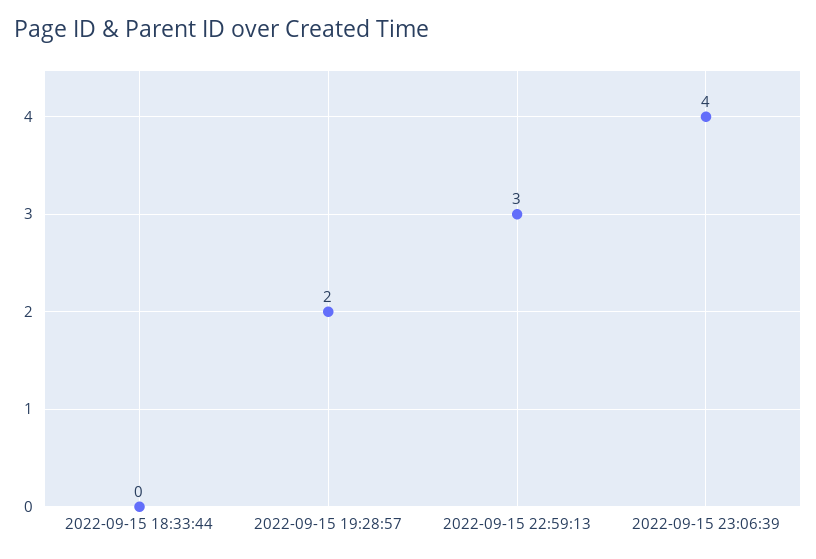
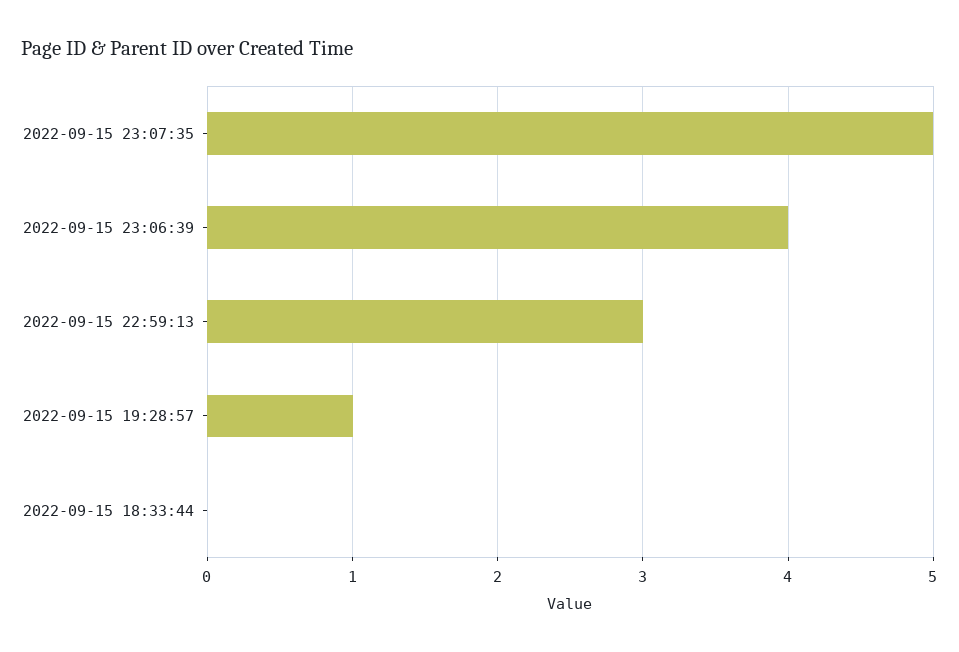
2022-09-15 19:28:57: 2 -> 1
2022-09-15 23:07:35: none -> 5

